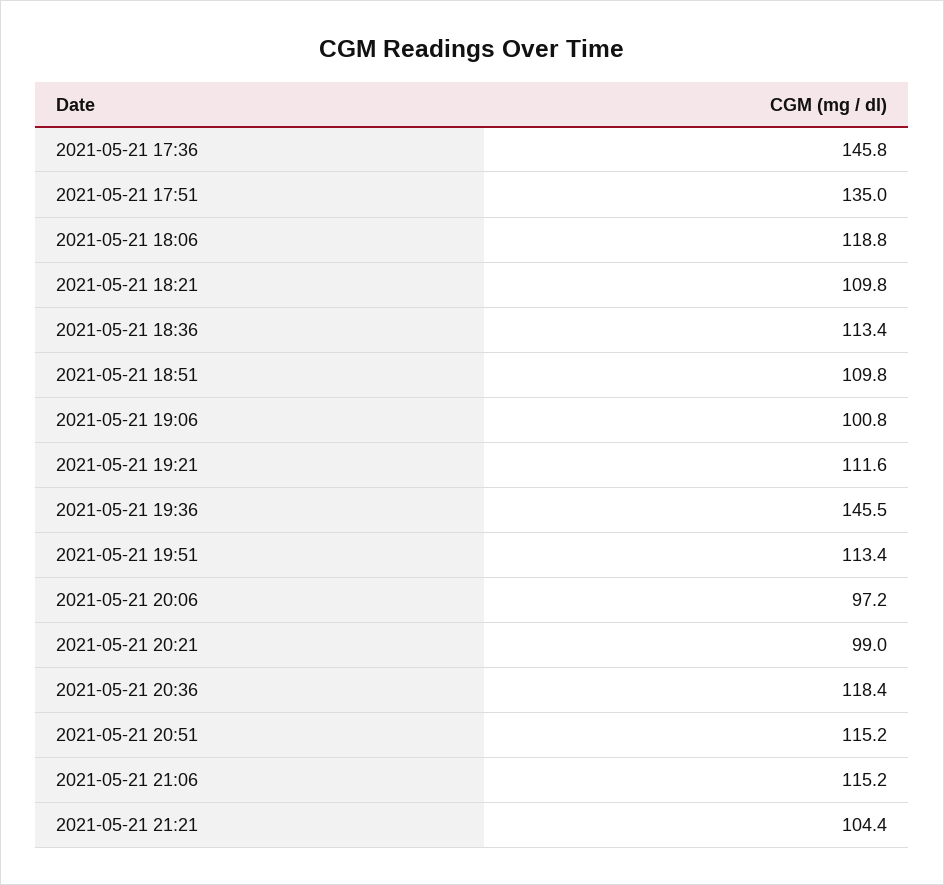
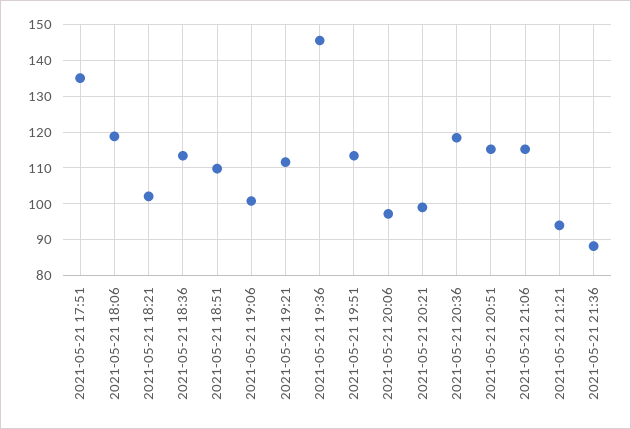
2021-05-21 17:36: 145.8 -> none
2021-05-21 18:21: 109.8 -> 102
2021-05-21 21:21: 104.4 -> 94
2021-05-21 21:36: none -> 88

